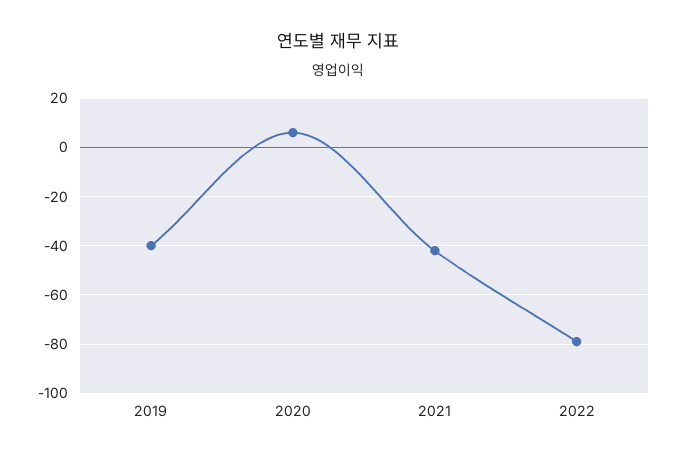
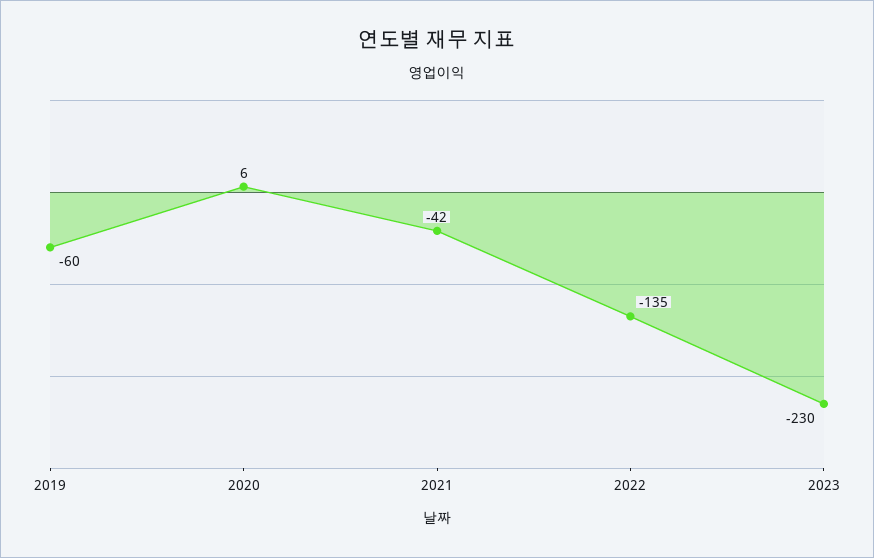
2019: -40 -> -60
2022: -80 -> -135
2023: none -> -230

